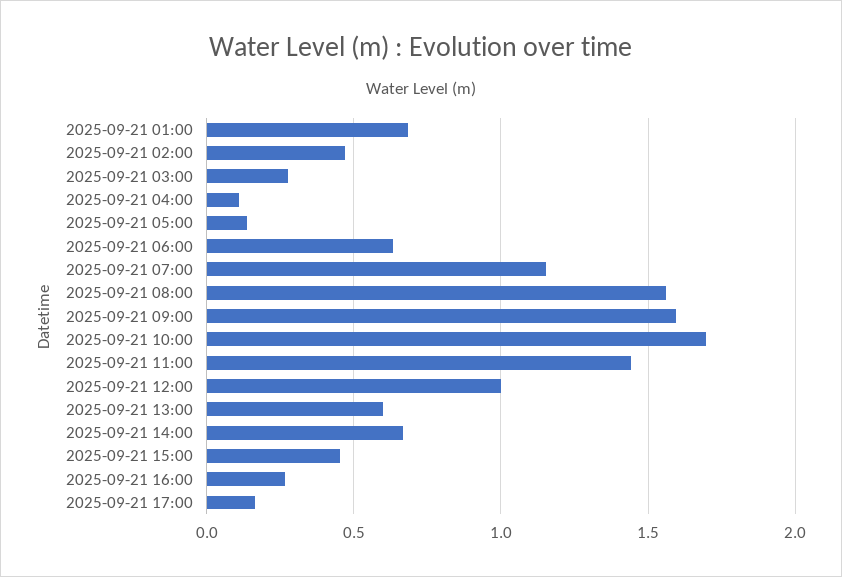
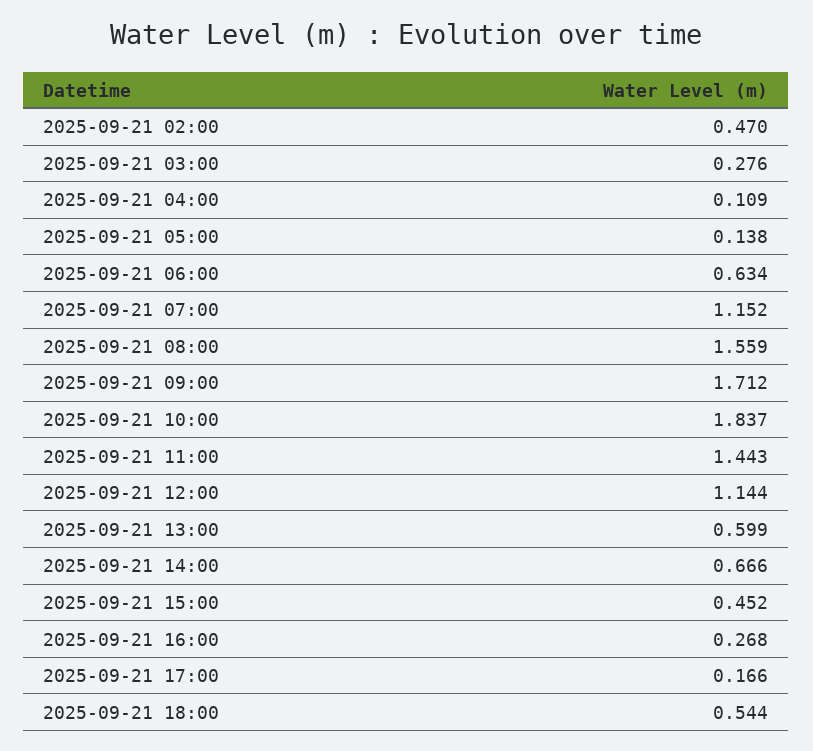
2025-09-21 01:00: 0.7 -> none
2025-09-21 09:00: 1.6 -> 1.712
2025-09-21 10:00: 1.7 -> 1.837
2025-09-21 12:00: 1 -> 1.144
2025-09-21 18:00: none -> 0.544

